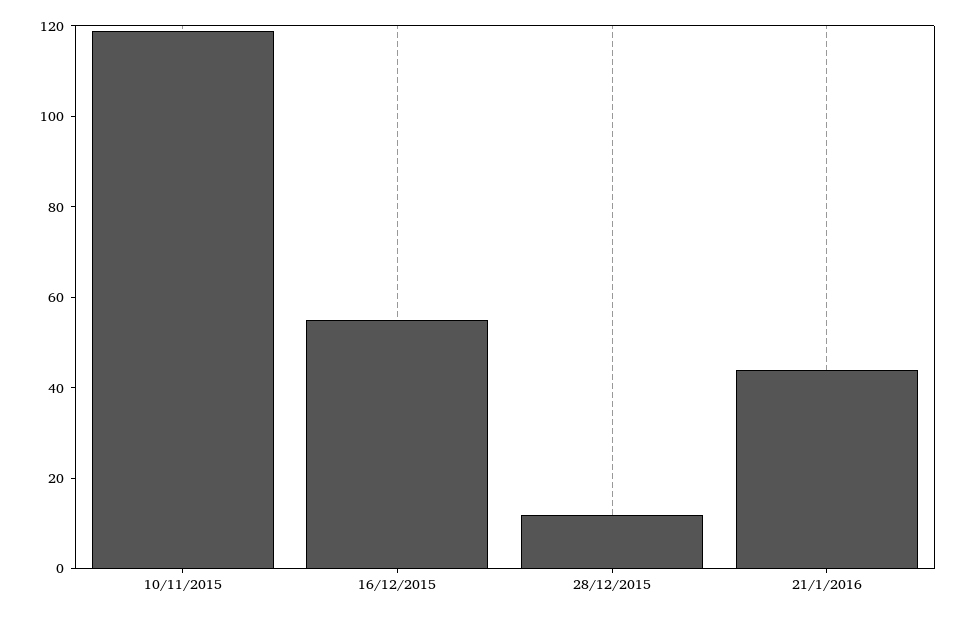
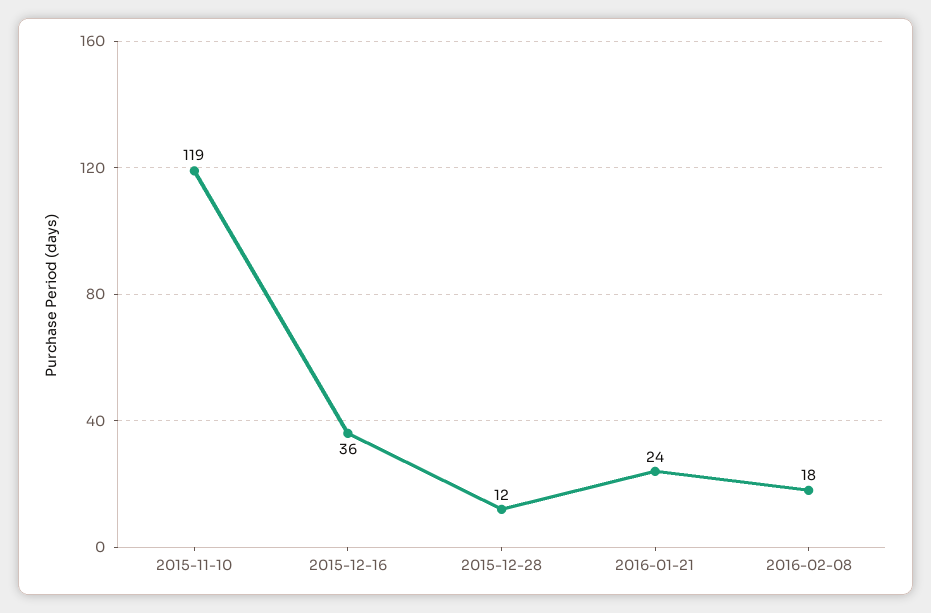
16/12/2015: 55 -> 36
21/1/2016: 45 -> 24
2016-02-08: none -> 18

